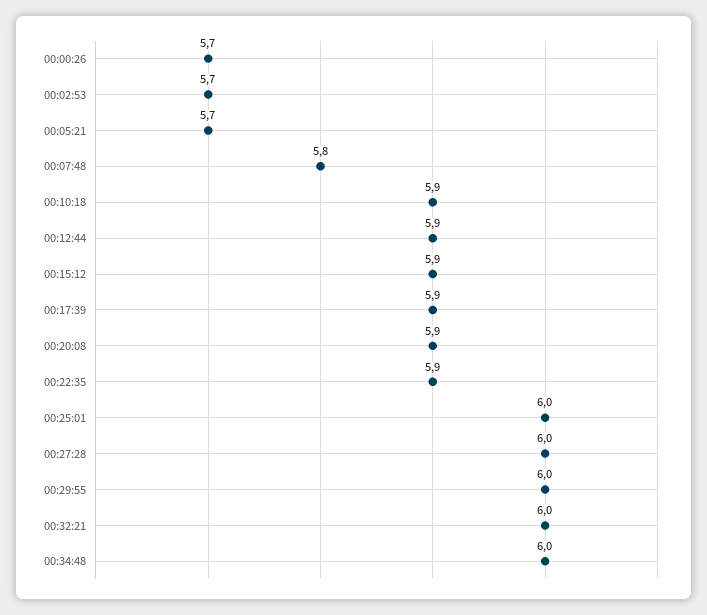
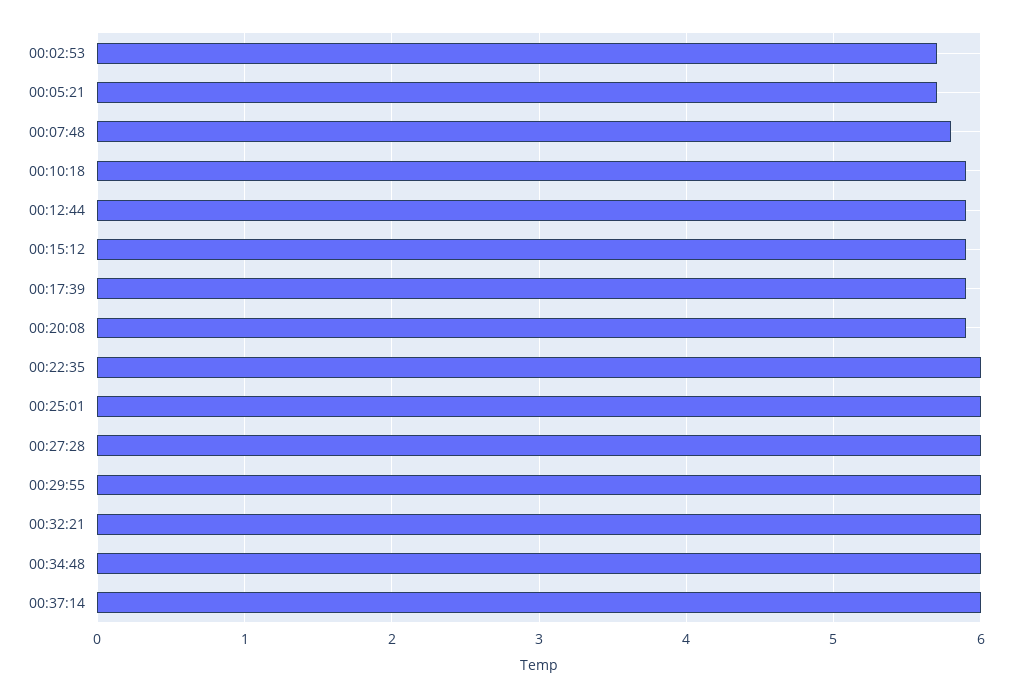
00:00:26: 5.7 -> none
00:22:35: 5.9 -> 6
00:37:14: none -> 6

